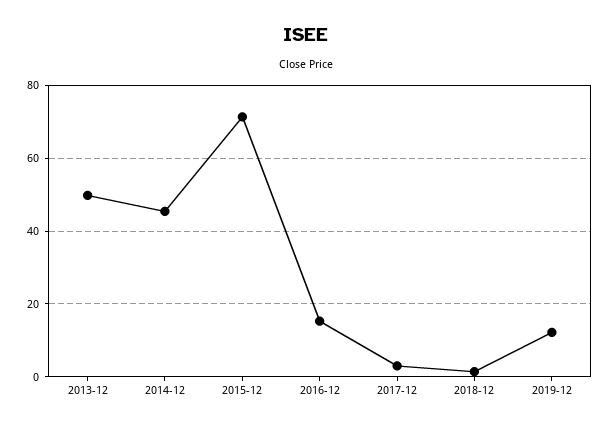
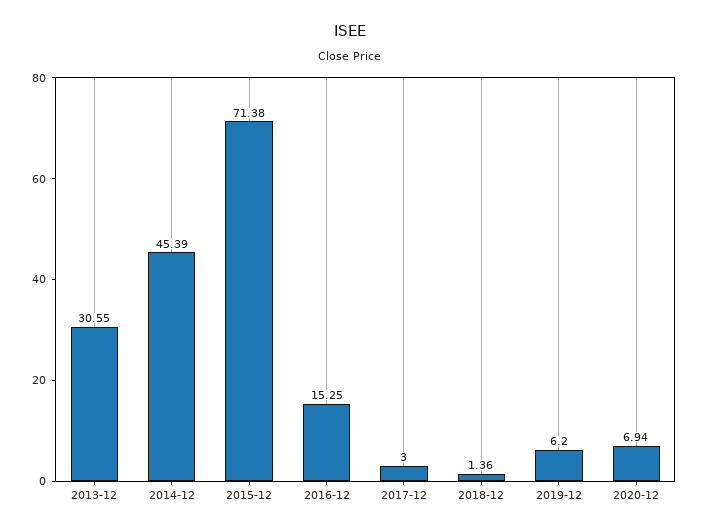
2013-12: 50 -> 30.55
2019-12: 12 -> 6.2
2020-12: none -> 6.94

